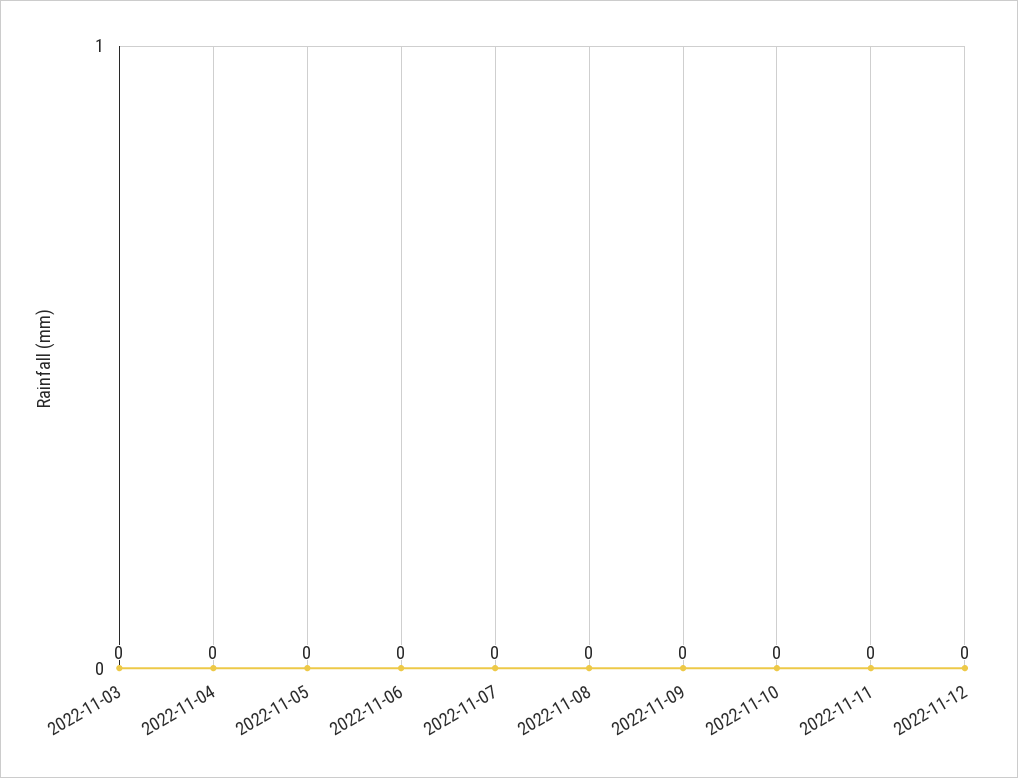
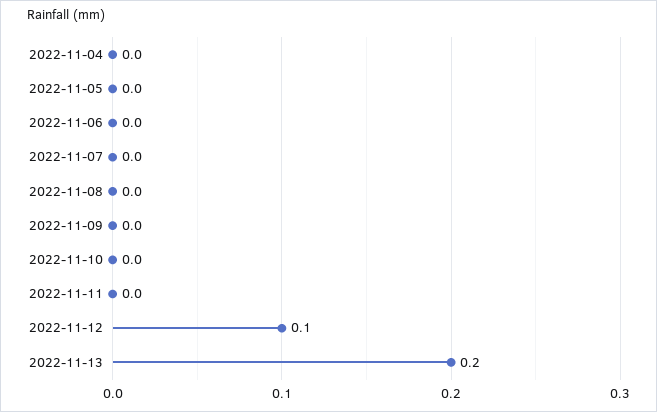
2022-11-03: 0 -> none
2022-11-12: 0 -> 0.1
2022-11-13: none -> 0.2

